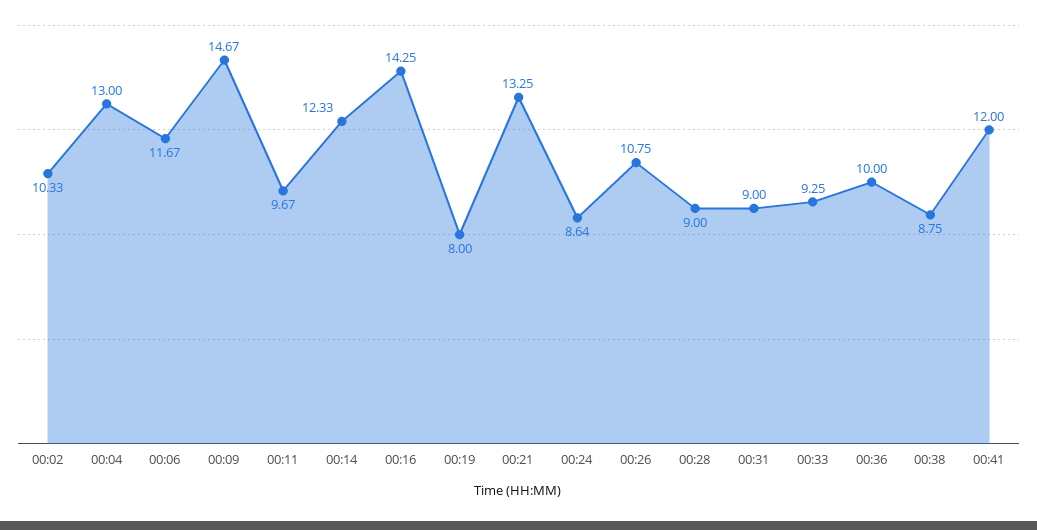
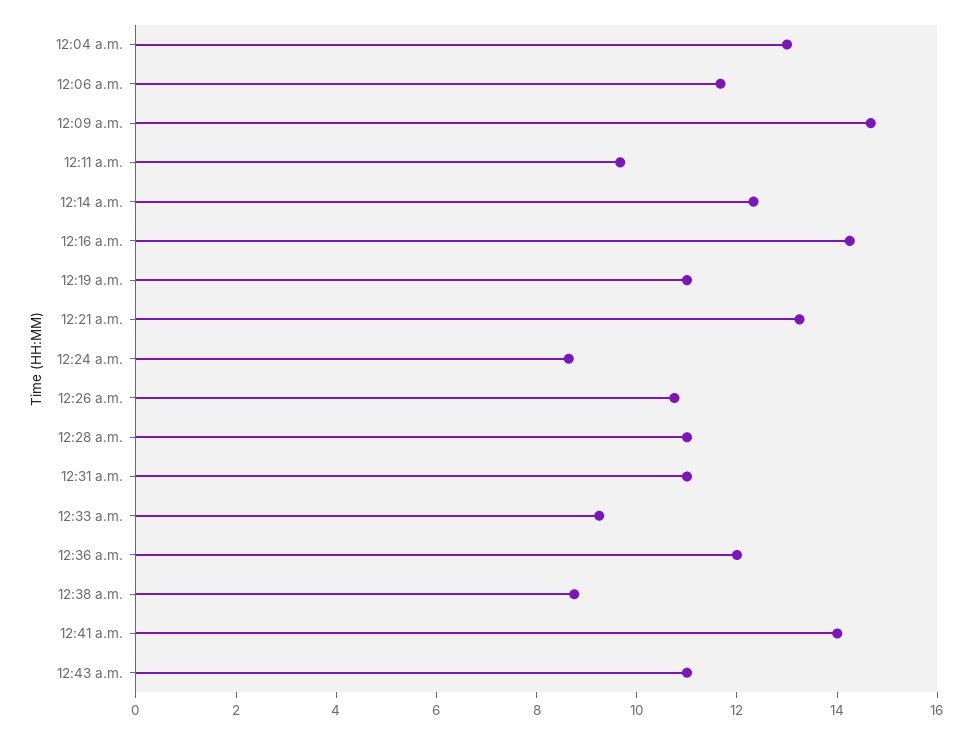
00:02: 10.33 -> none
00:19: 8 -> 11
00:28: 9 -> 11
00:31: 9 -> 11
00:36: 10 -> 12
00:41: 12 -> 14
12:43 a.m.: none -> 11

